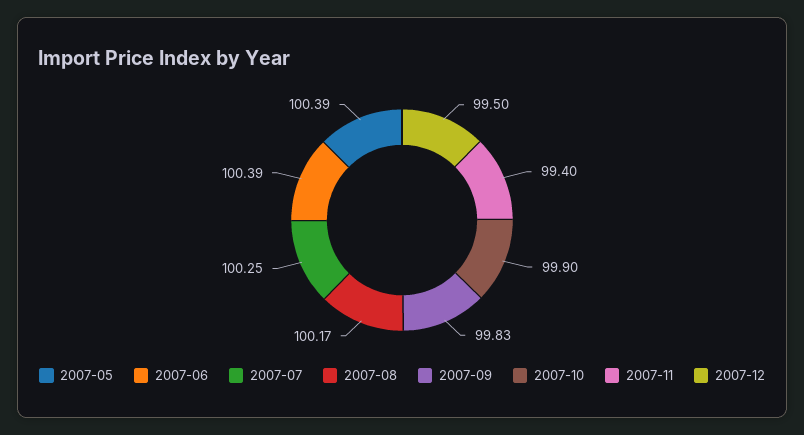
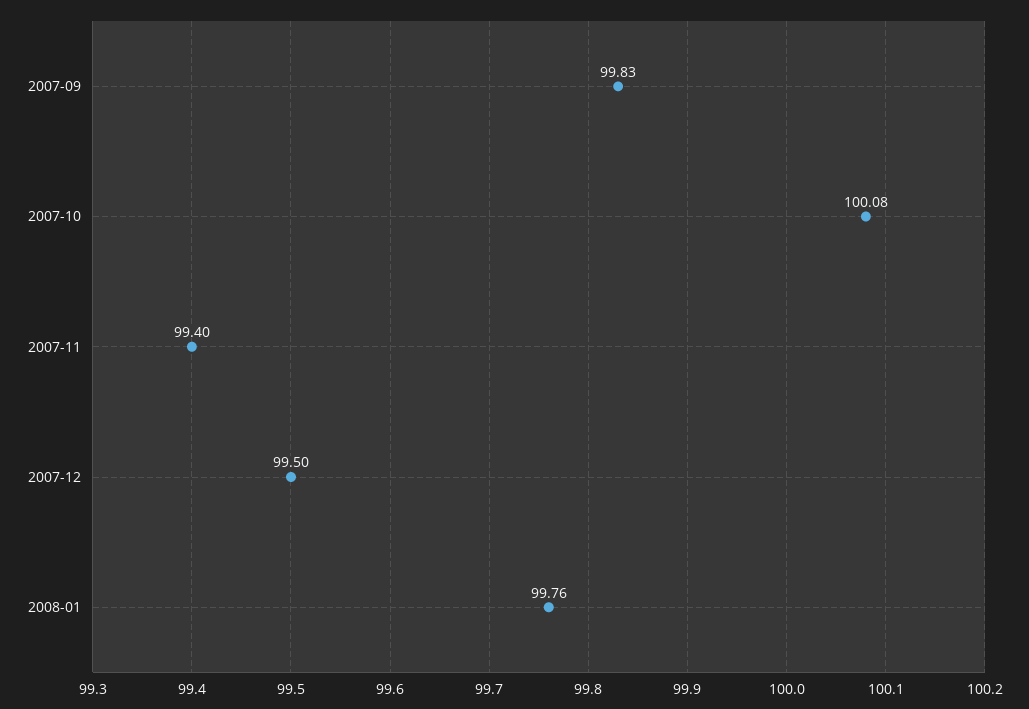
2007-05: 100.39 -> none
2007-06: 100.39 -> none
2007-07: 100.25 -> none
2007-08: 100.17 -> none
2007-10: 99.9 -> 100.08
2008-01: none -> 99.76

